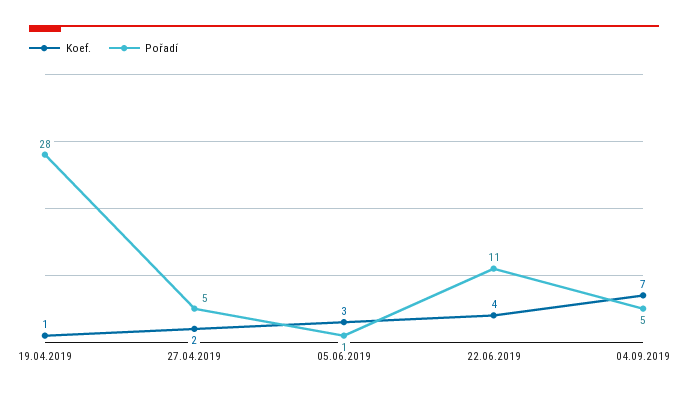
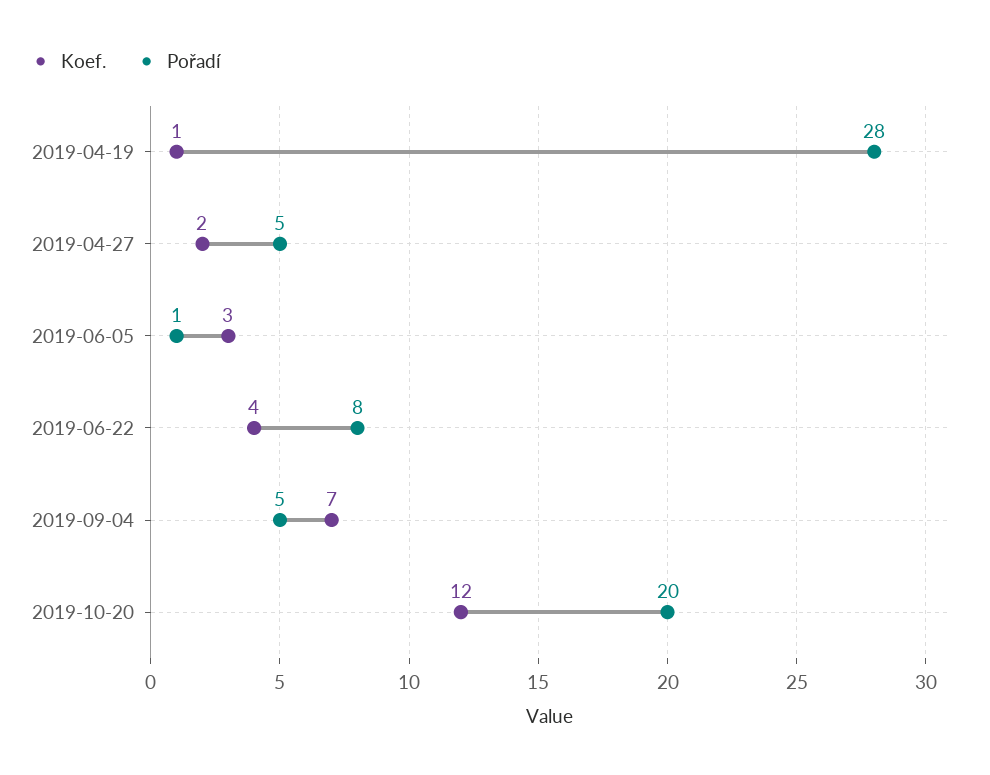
Pořadí, 22.06.2019: 11 -> 8
Koef., 2019-10-20: none -> 12
Pořadí, 2019-10-20: none -> 20

